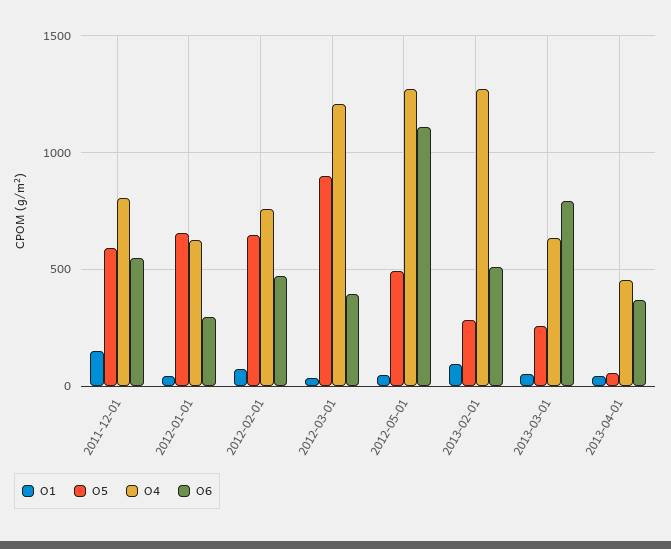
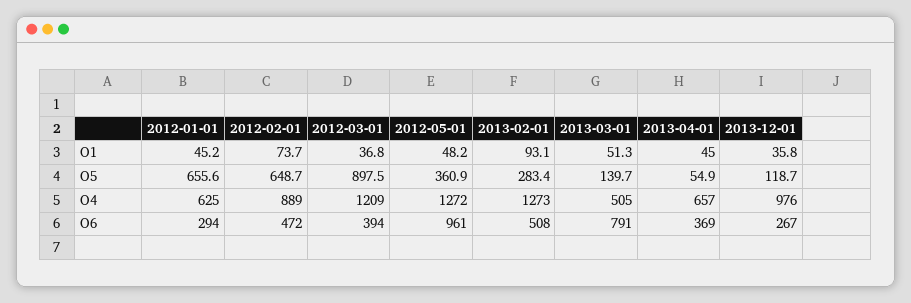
O1, 2011-12-01: 150 -> none
O5, 2011-12-01: 600 -> none
O4, 2011-12-01: 800 -> none
O6, 2011-12-01: 550 -> none
O4, 2012-02-01: 750 -> 889
O5, 2012-05-01: 500 -> 360.9
O6, 2012-05-01: 1100 -> 961
O5, 2013-03-01: 250 -> 139.7
O4, 2013-03-01: 650 -> 505
O4, 2013-04-01: 450 -> 657
O1, 2013-12-01: none -> 35.8
O5, 2013-12-01: none -> 118.7
O4, 2013-12-01: none -> 976
O6, 2013-12-01: none -> 267

